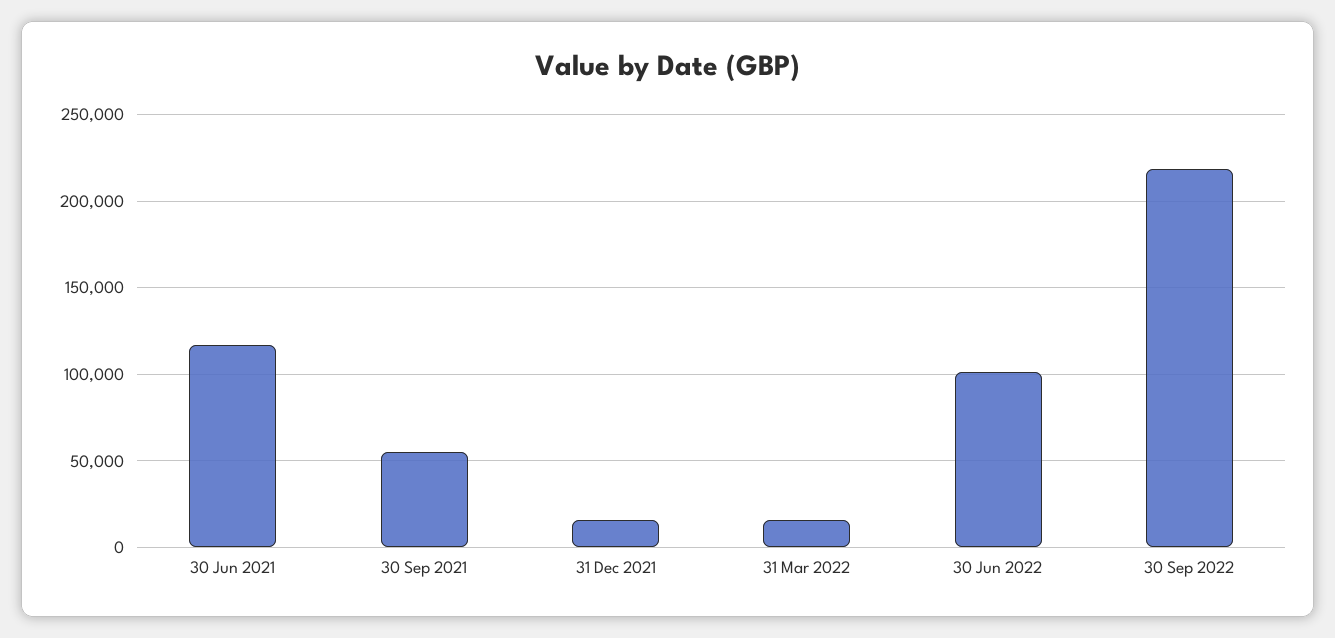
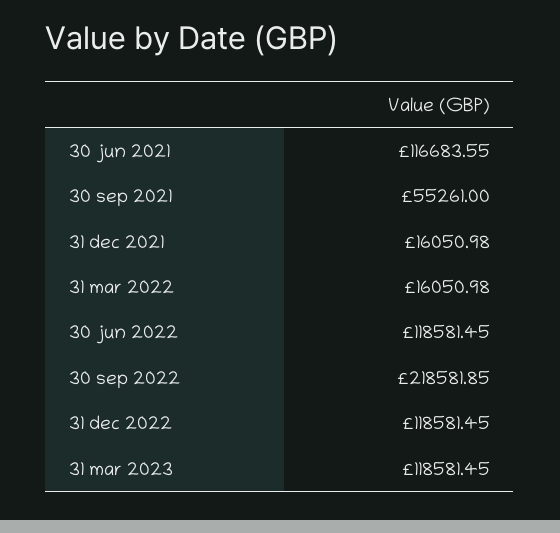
30 Jun 2022: 100000 -> 118581.45
31 dec 2022: none -> 118581.45
31 mar 2023: none -> 118581.45

